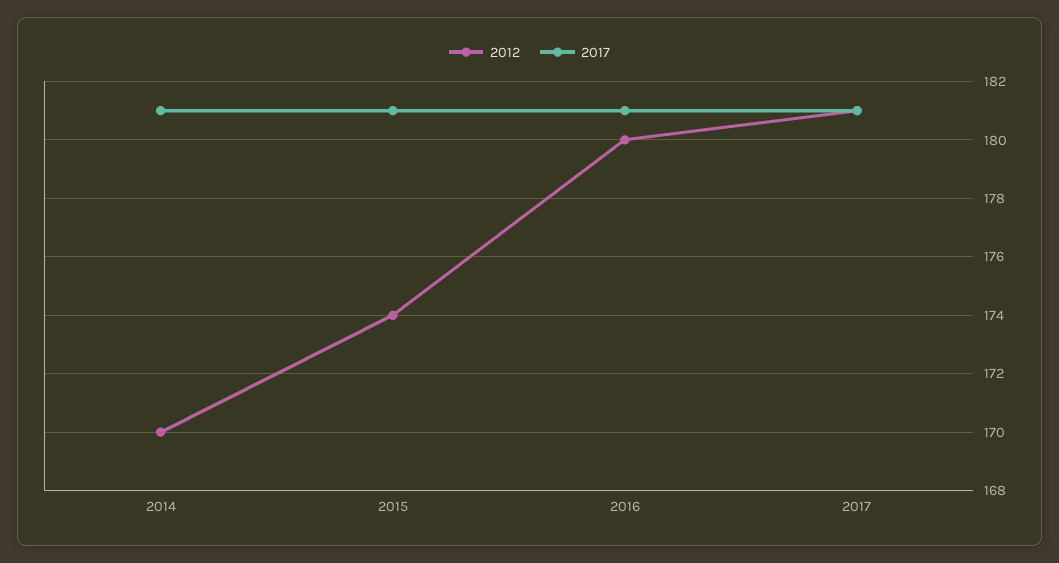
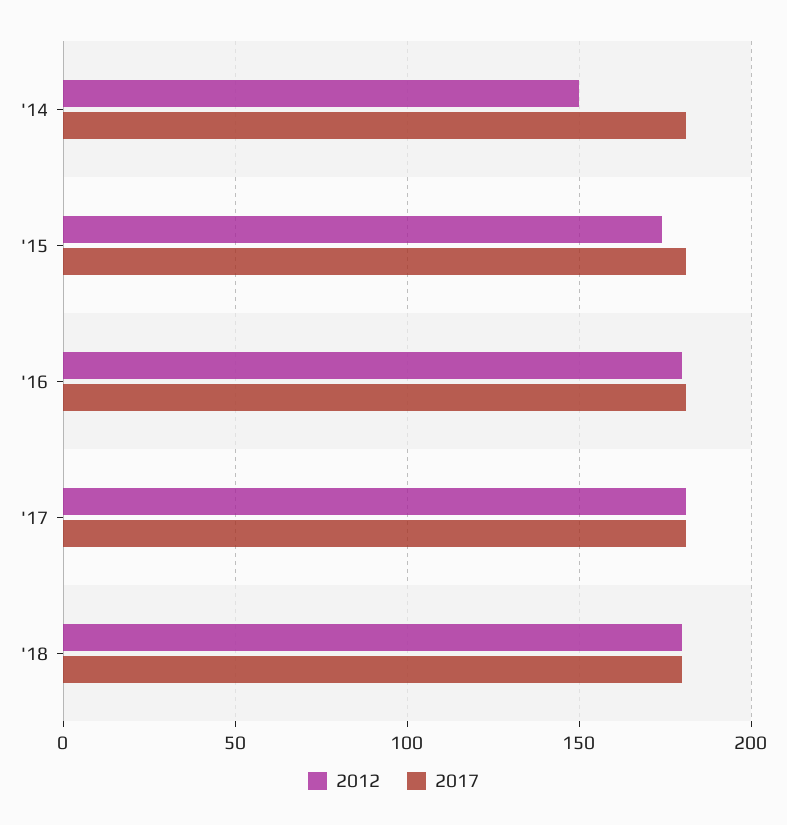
2012, 2014: 170 -> 150
2012, '18: none -> 180
2017, '18: none -> 180

